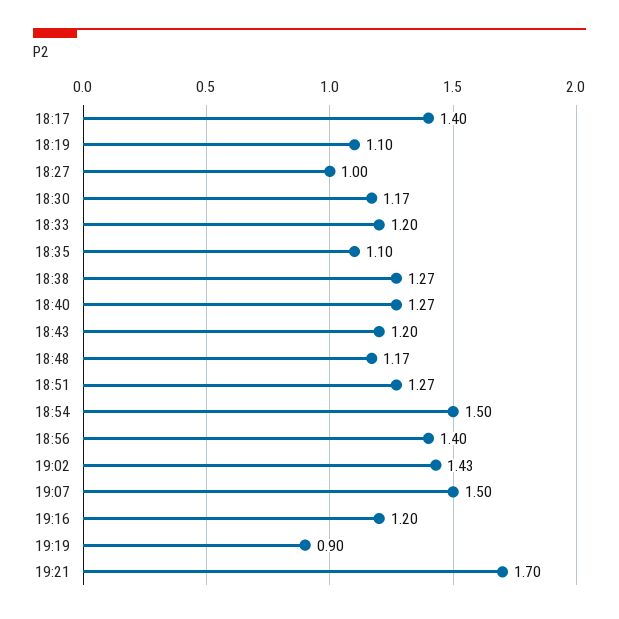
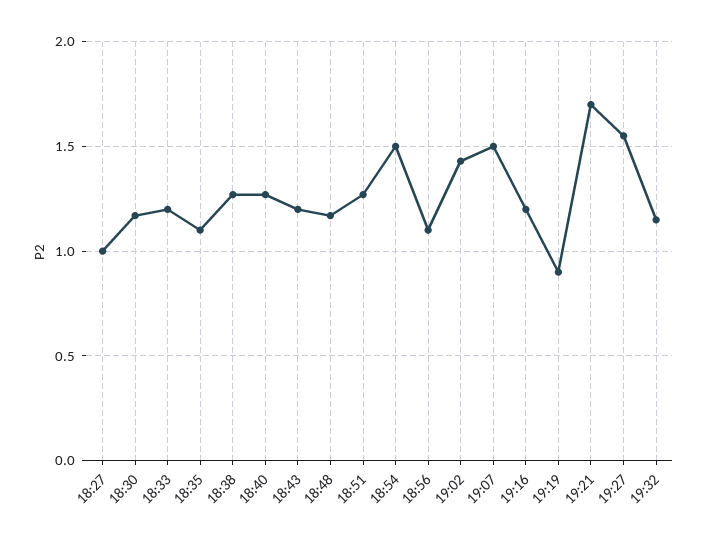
18:17: 1.4 -> none
18:19: 1.1 -> none
18:56: 1.4 -> 1.1
19:27: none -> 1.55
19:32: none -> 1.15

